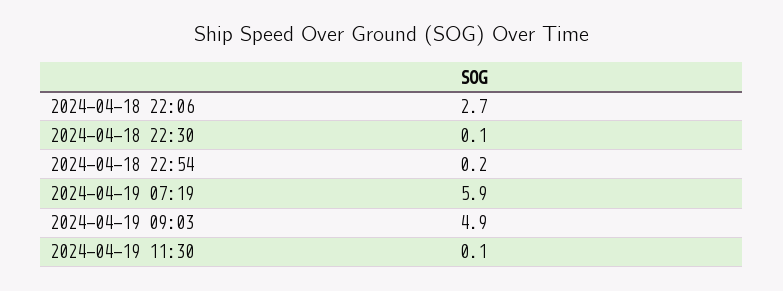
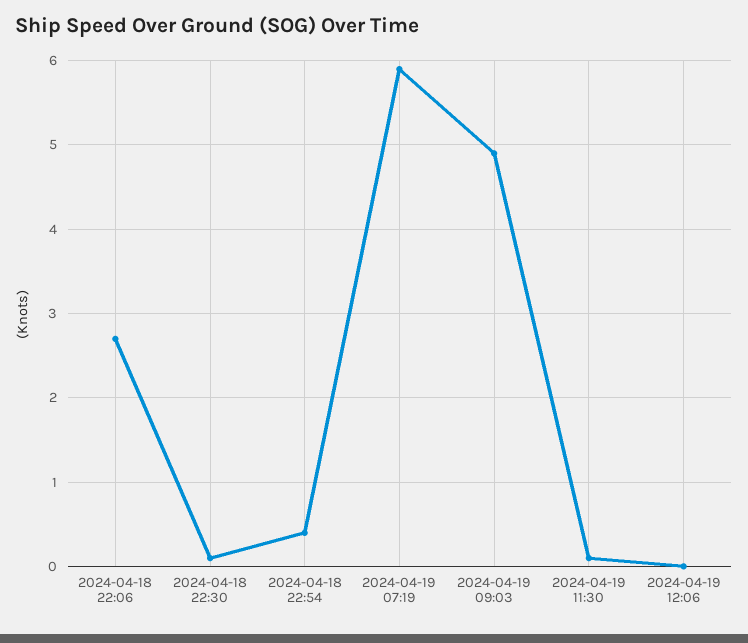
2024-04-18 22:54: 0.2 -> 0.4
2024-04-19 12:06: none -> 0

